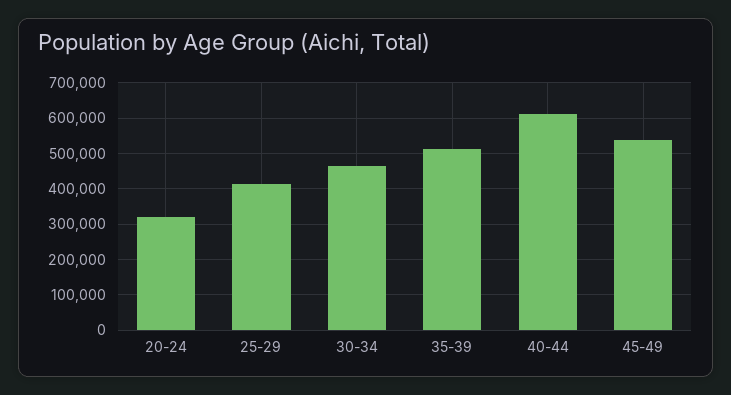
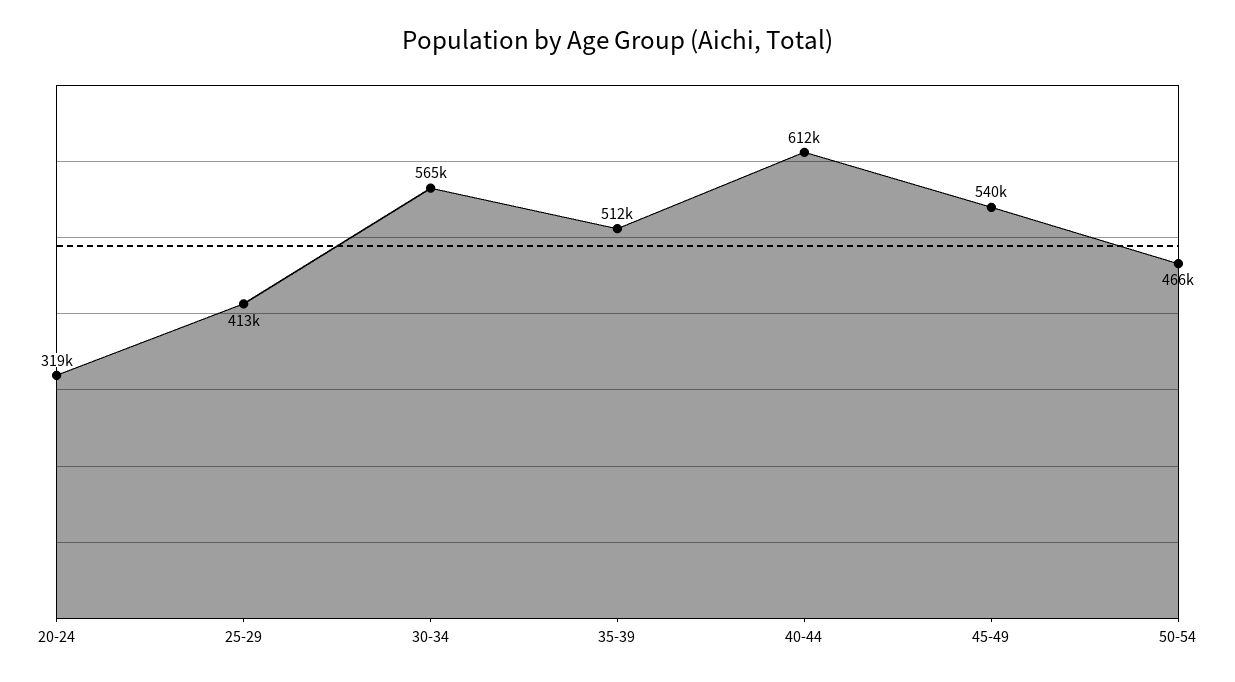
30-34: 460000 -> 565000
50-54: none -> 466000

